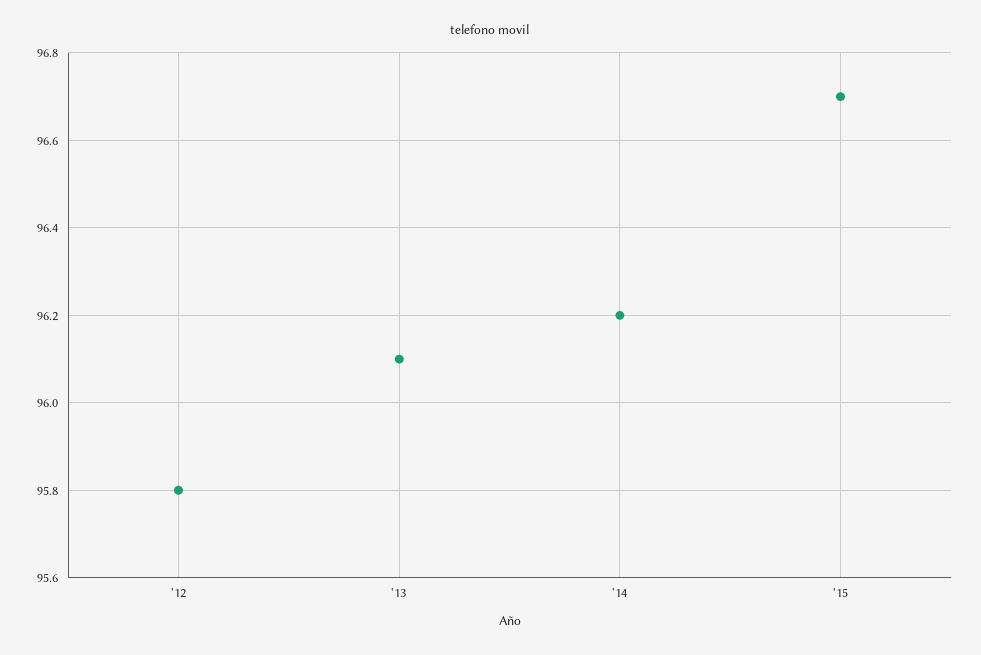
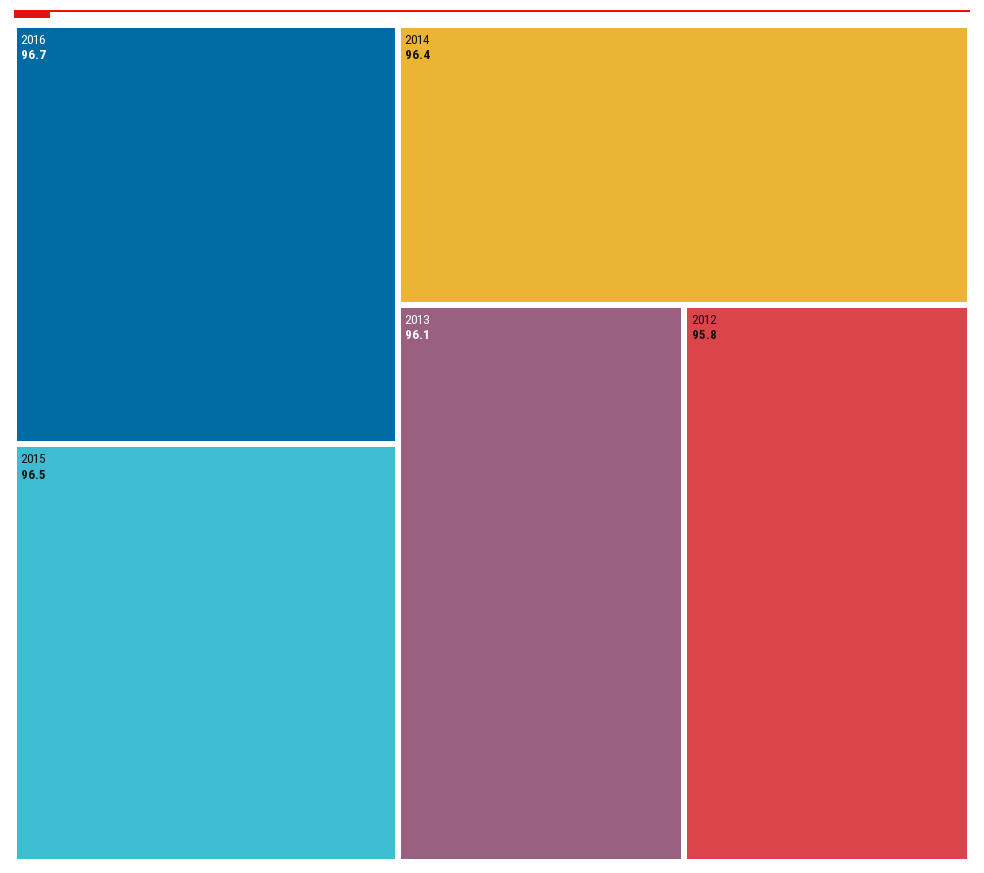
'14: 96.2 -> 96.4
'15: 96.7 -> 96.5
2016: none -> 96.7

